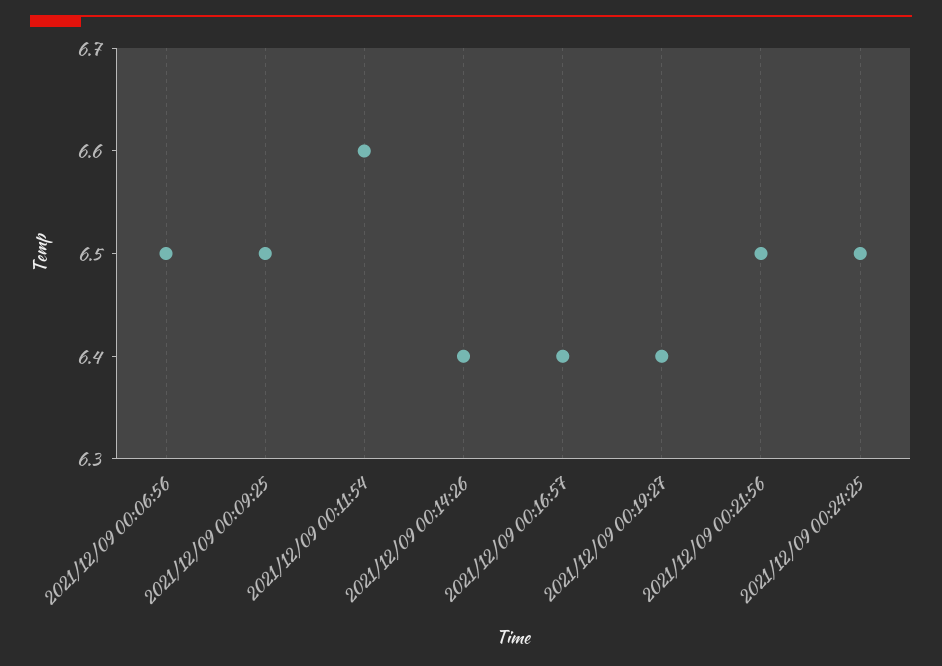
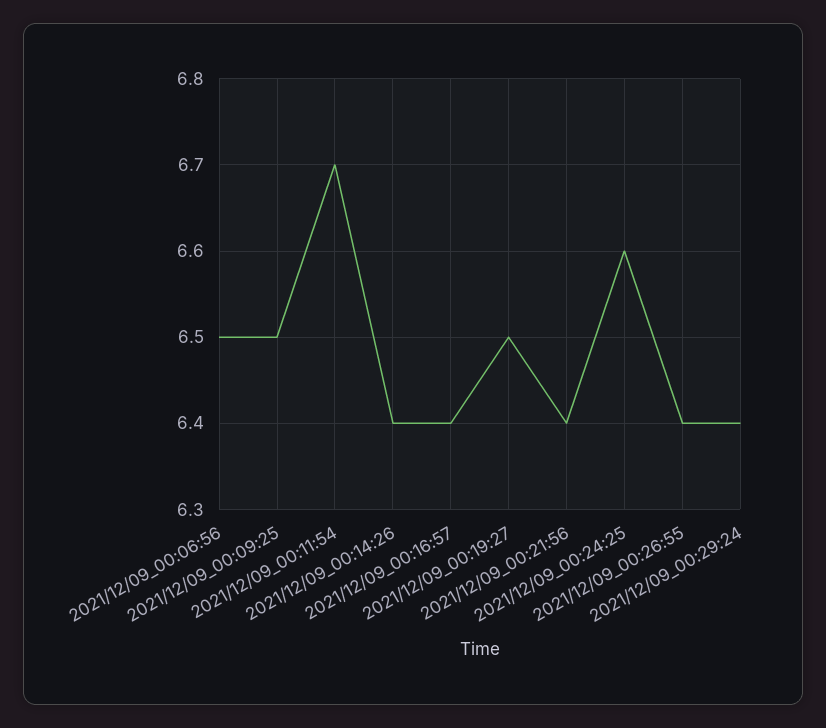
2021/12/09 00:11:54: 6.6 -> 6.7
2021/12/09 00:19:27: 6.4 -> 6.5
2021/12/09 00:21:56: 6.5 -> 6.4
2021/12/09 00:24:25: 6.5 -> 6.6
2021/12/09_00:26:55: none -> 6.4
2021/12/09_00:29:24: none -> 6.4

